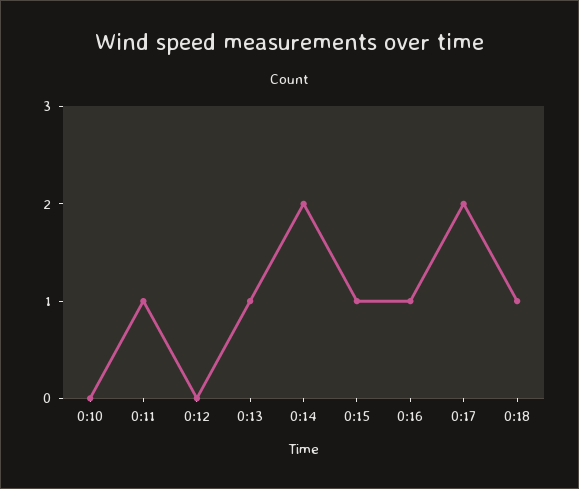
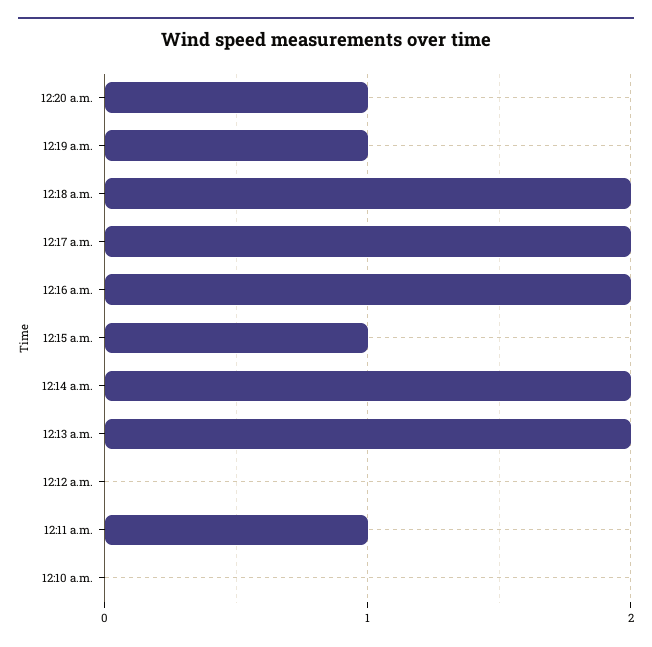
0:13: 1 -> 2
0:16: 1 -> 2
0:18: 1 -> 2
12:20 a.m.: none -> 1
12:19 a.m.: none -> 1

